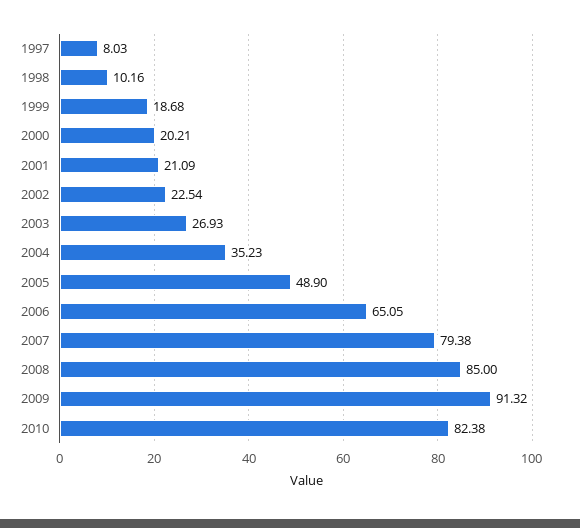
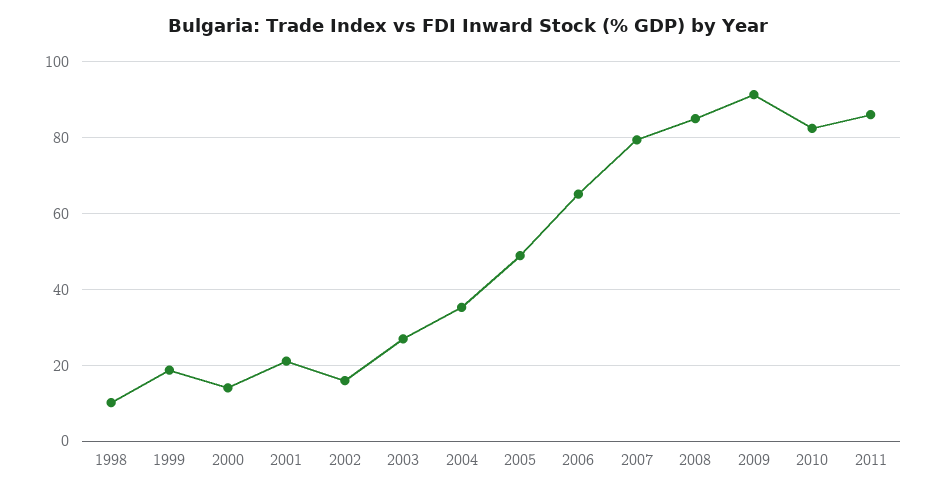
1997: 8.03 -> none
2000: 20.21 -> 14
2002: 22.54 -> 16
2011: none -> 86

